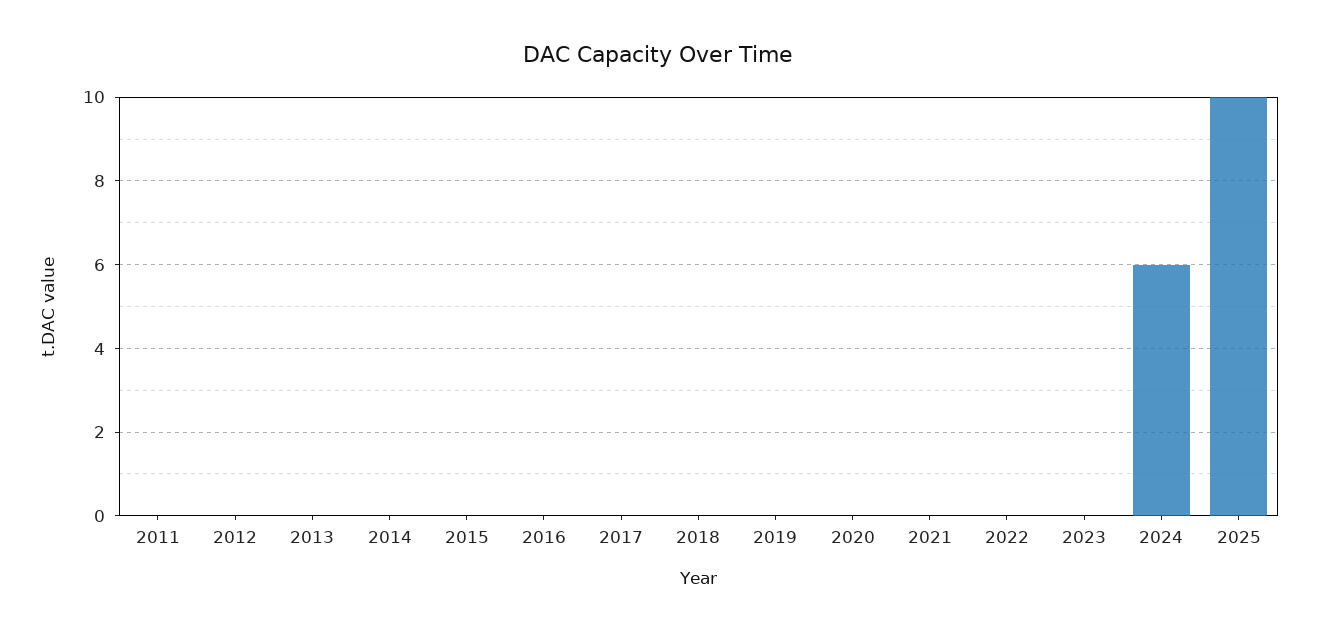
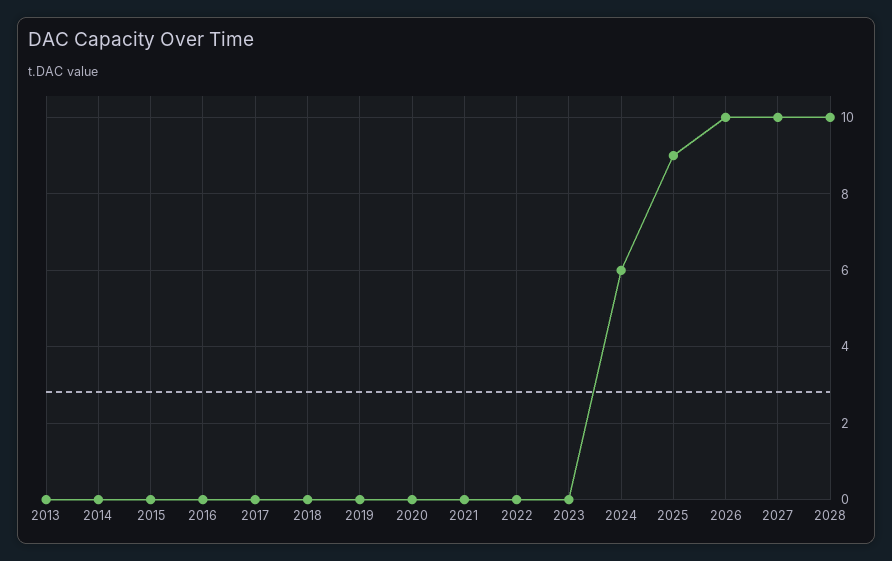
2011: 0 -> none
2012: 0 -> none
2025: 10 -> 9
2026: none -> 10
2027: none -> 10
2028: none -> 10

